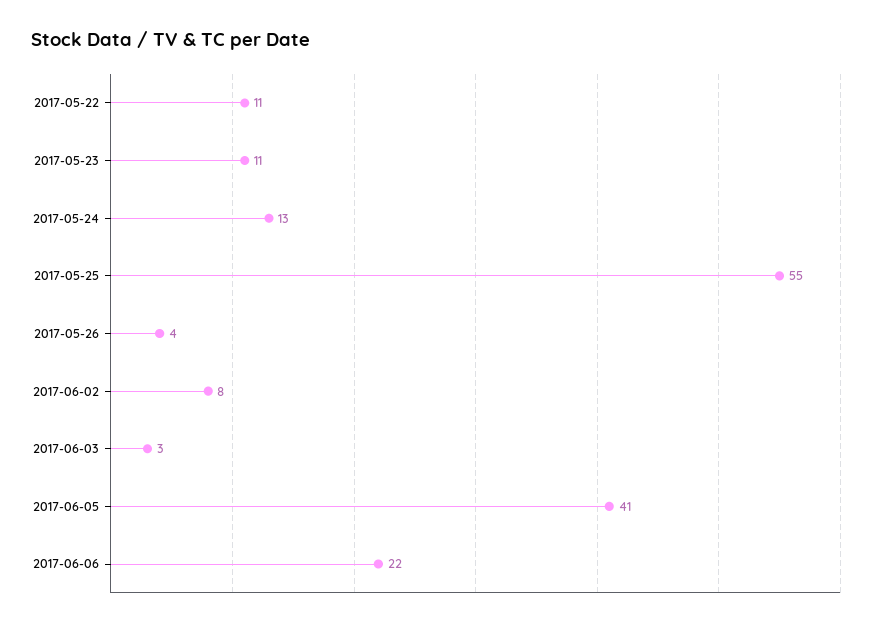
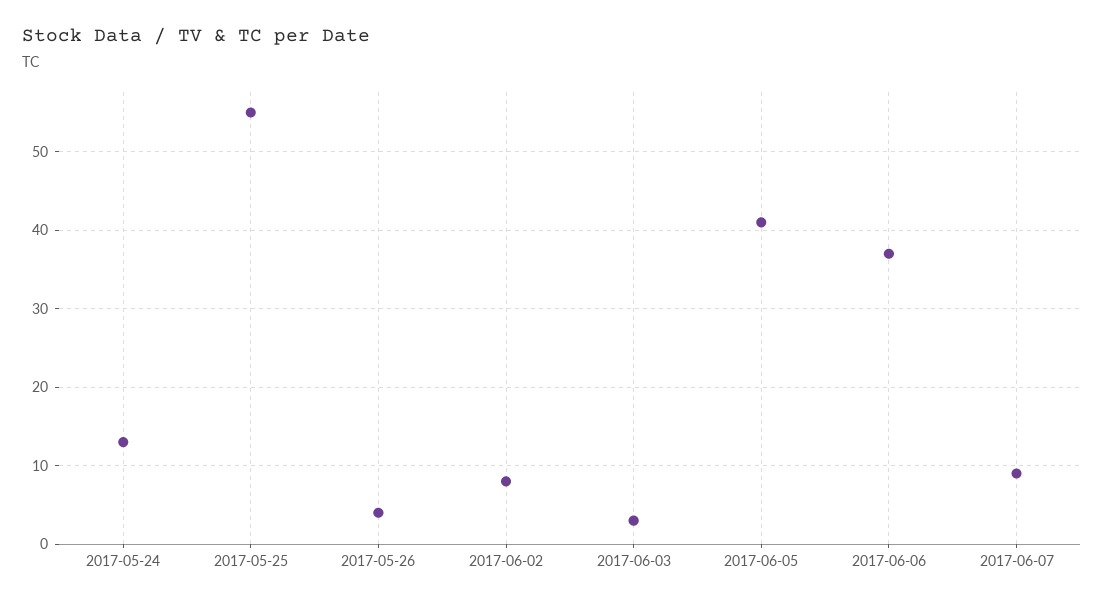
2017-05-22: 11 -> none
2017-05-23: 11 -> none
2017-06-06: 22 -> 37
2017-06-07: none -> 9

